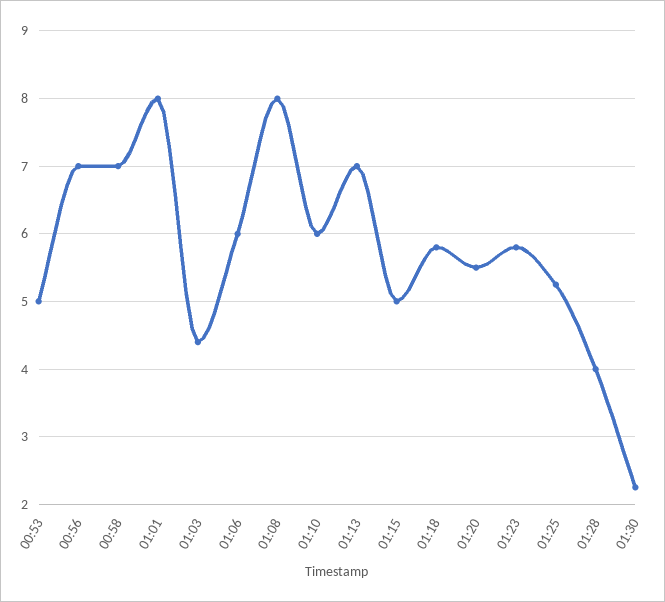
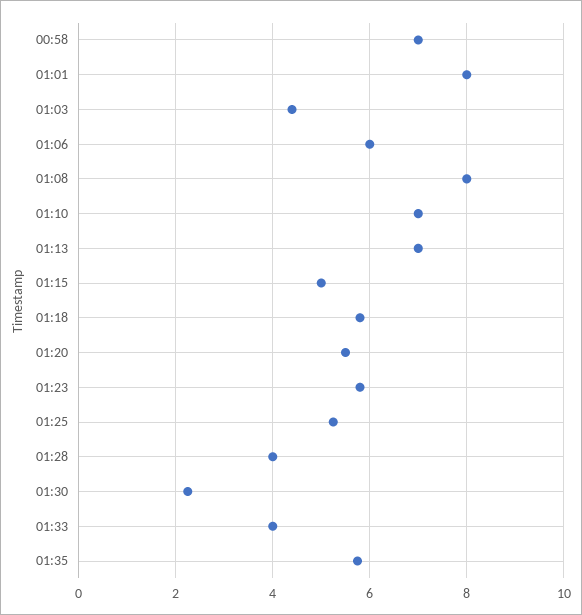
00:53: 5 -> none
00:56: 7 -> none
01:10: 6 -> 7
01:33: none -> 4
01:35: none -> 5.8

